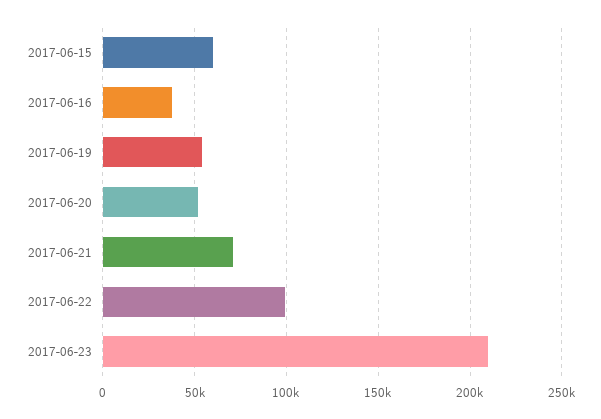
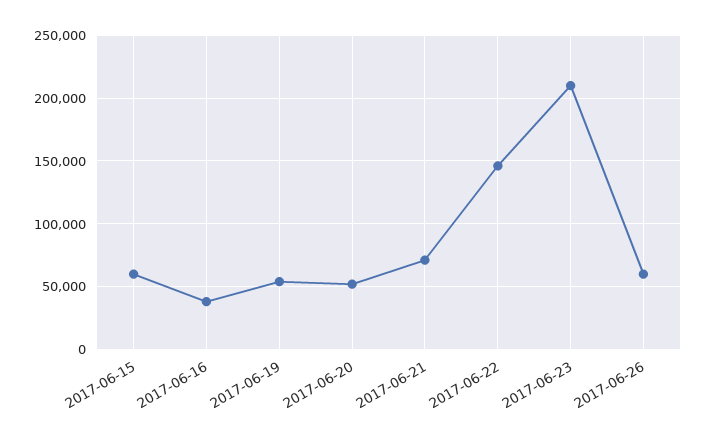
2017-06-22: 100000 -> 145000
2017-06-26: none -> 60000

